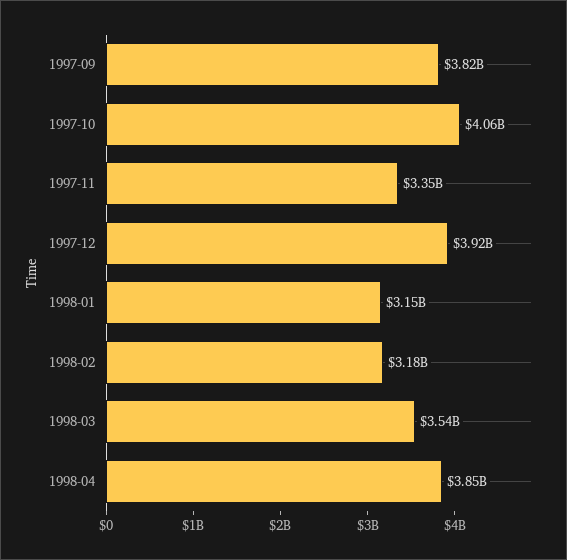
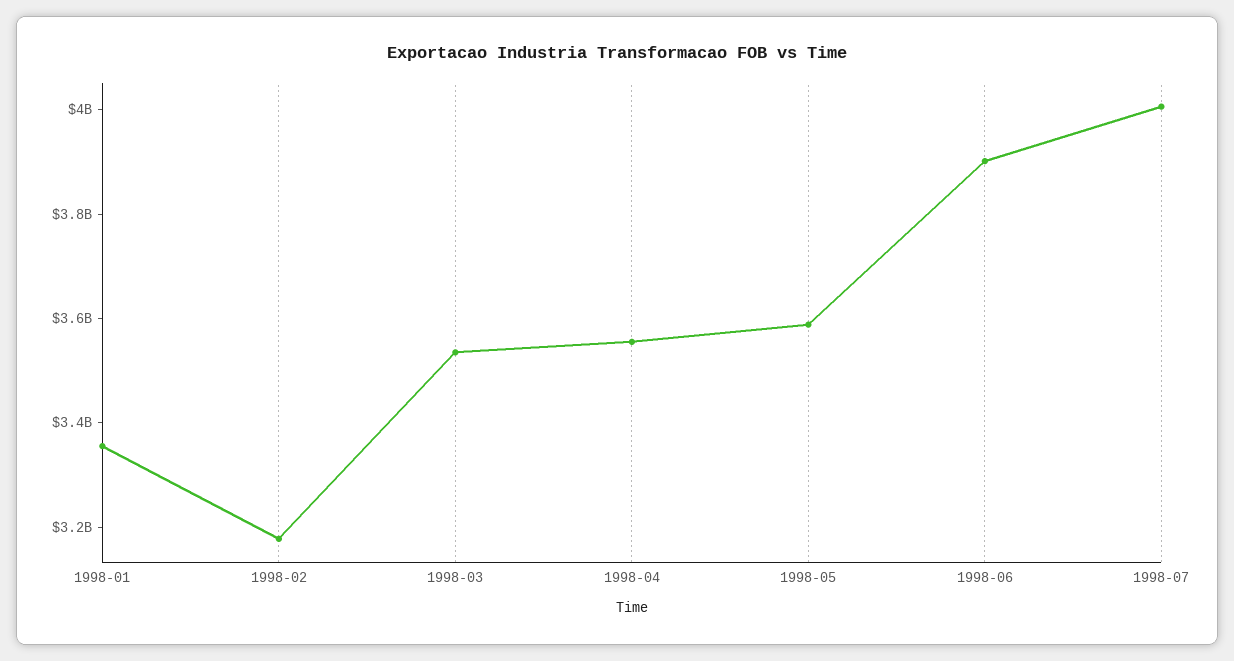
1997-09: 3820000000 -> none
1997-10: 4060000000 -> none
1997-11: 3350000000 -> none
1997-12: 3920000000 -> none
1998-01: 3150000000 -> 3350000000
1998-04: 3850000000 -> 3550000000
1998-05: none -> 3600000000
1998-06: none -> 3900000000
1998-07: none -> 4000000000

